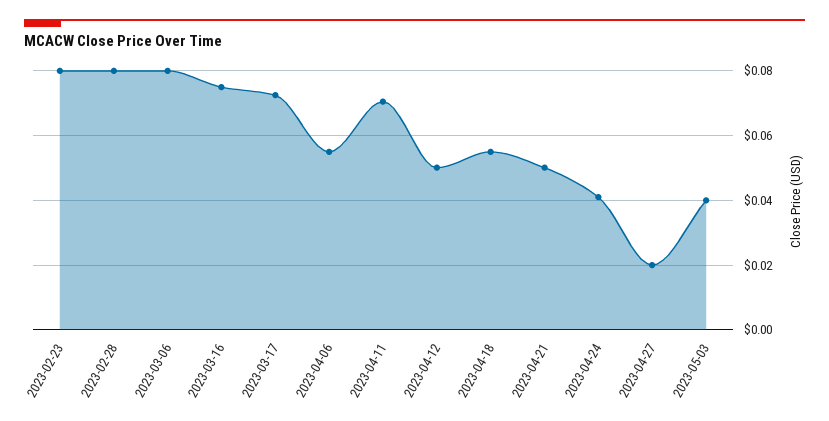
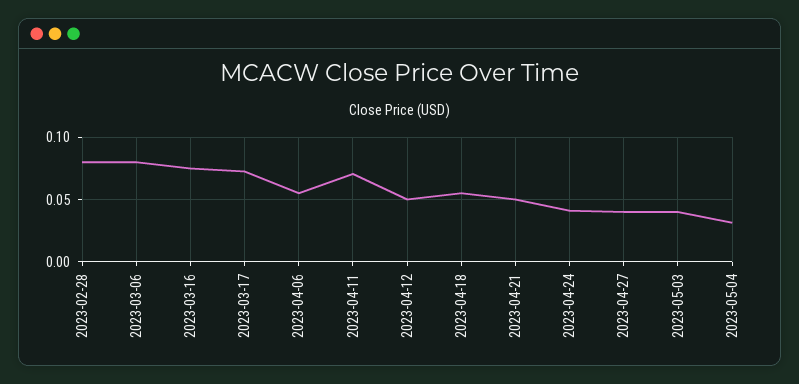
2023-02-23: 0.08 -> none
2023-04-27: 0.02 -> 0.04
2023-05-04: none -> 0.03

